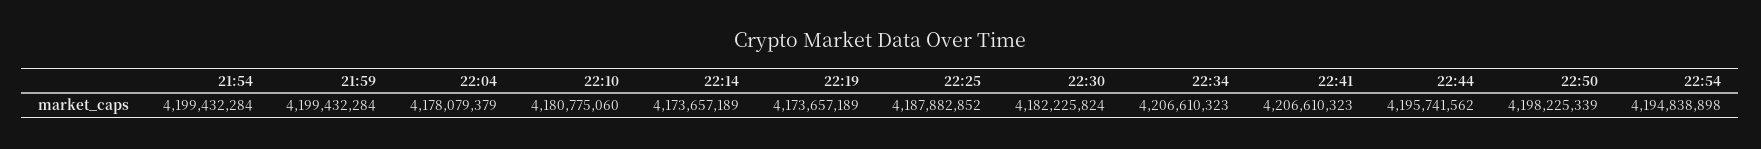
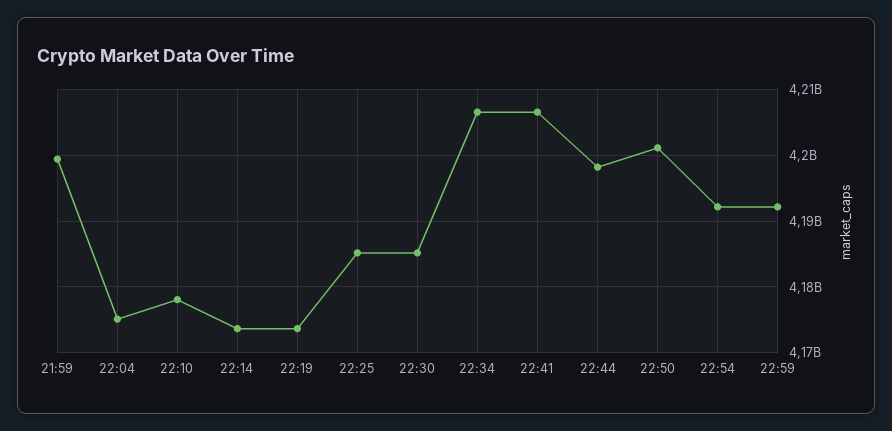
21:54: 4199432284 -> none
22:04: 4178079379 -> 4175000000
22:10: 4180775060 -> 4178000000
22:25: 4187882852 -> 4185000000
22:30: 4182225824 -> 4185000000
22:44: 4195741562 -> 4198000000
22:50: 4198225339 -> 4201000000
22:54: 4194838898 -> 4192000000
22:59: none -> 4192000000

